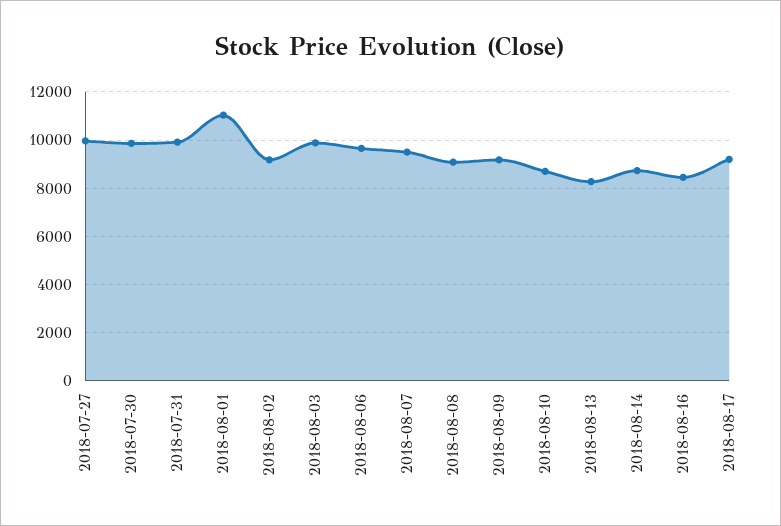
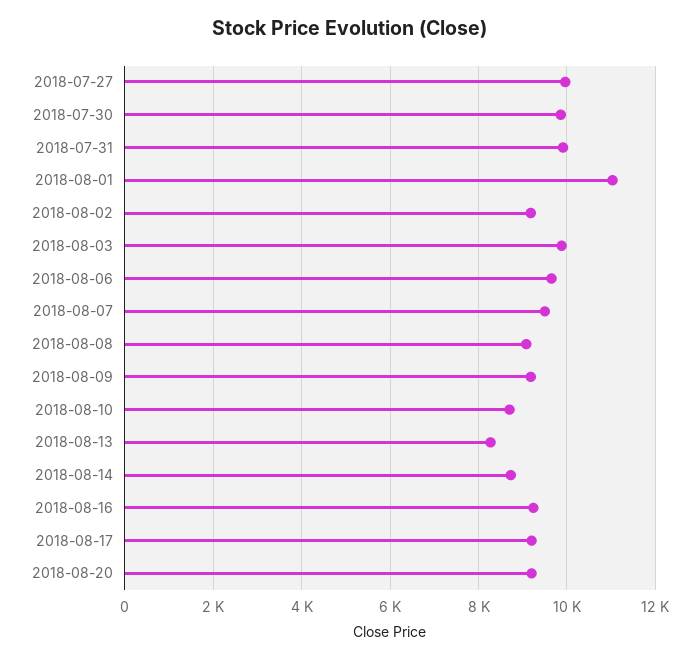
2018-08-16: 8500 -> 9200
2018-08-20: none -> 9200

